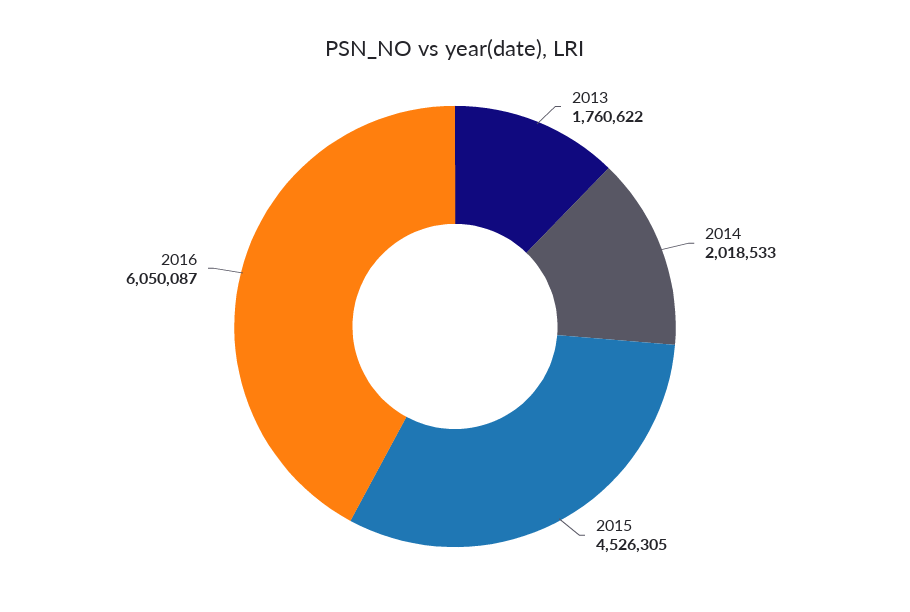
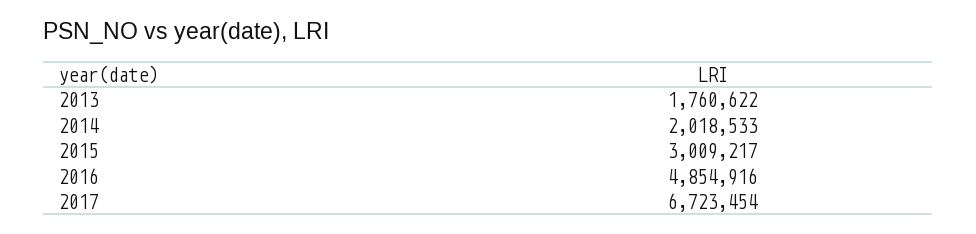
2015: 4526305 -> 3009217
2016: 6050087 -> 4854916
2017: none -> 6723454

